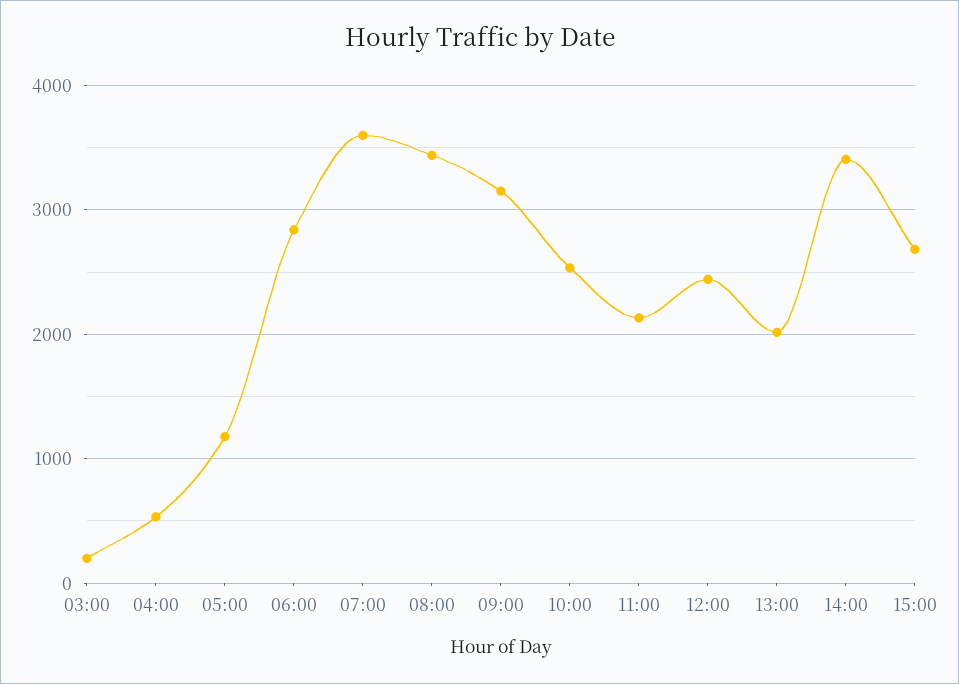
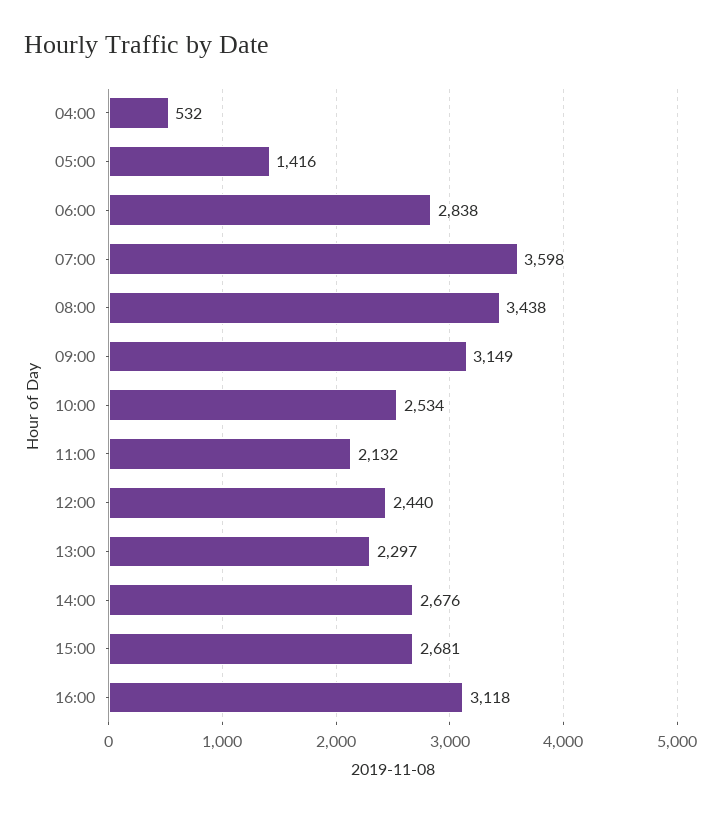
03:00: 200 -> none
05:00: 1200 -> 1416
13:00: 2000 -> 2297
14:00: 3400 -> 2676
16:00: none -> 3118

